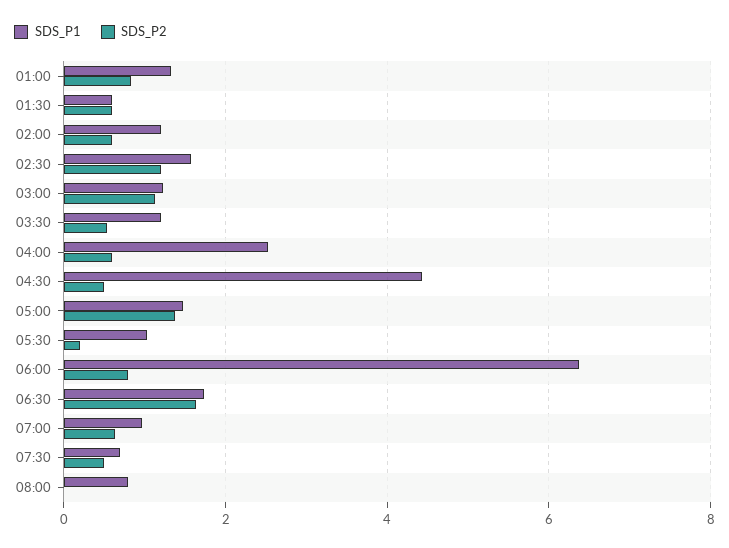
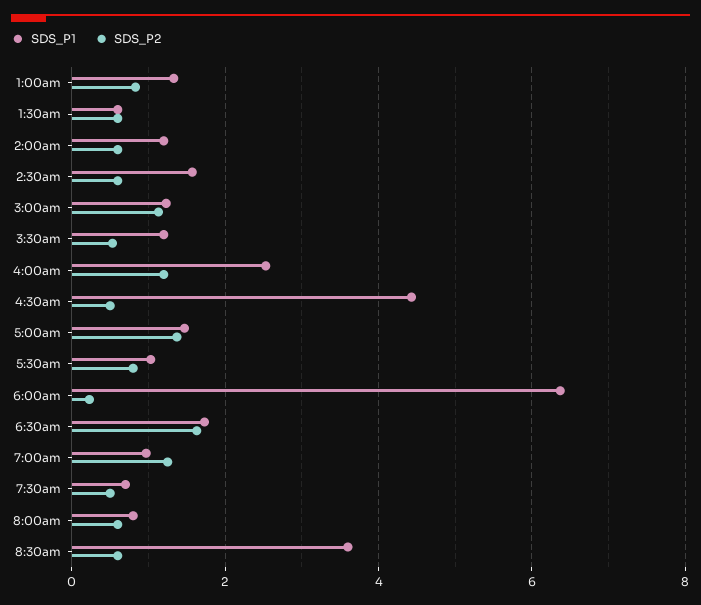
SDS_P2, 02:30: 1.2 -> 0.6
SDS_P2, 04:00: 0.6 -> 1.2
SDS_P2, 05:30: 0.2 -> 0.8
SDS_P2, 06:00: 0.8 -> 0.2
SDS_P2, 07:00: 0.6 -> 1.2
SDS_P2, 08:00: 0 -> 0.6
SDS_P1, 8:30am: none -> 3.6
SDS_P2, 8:30am: none -> 0.6

